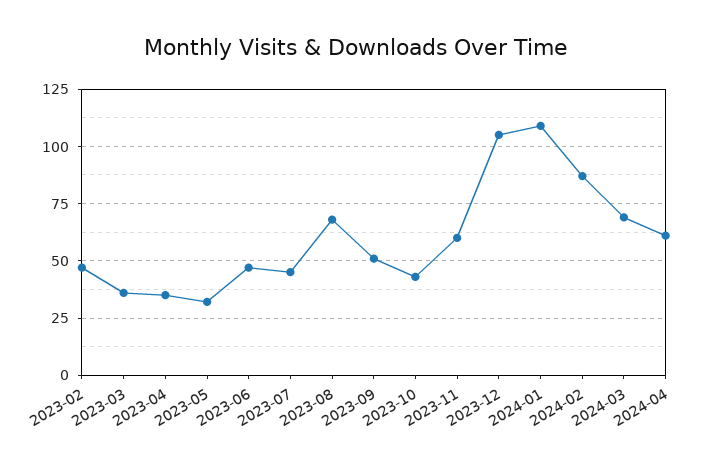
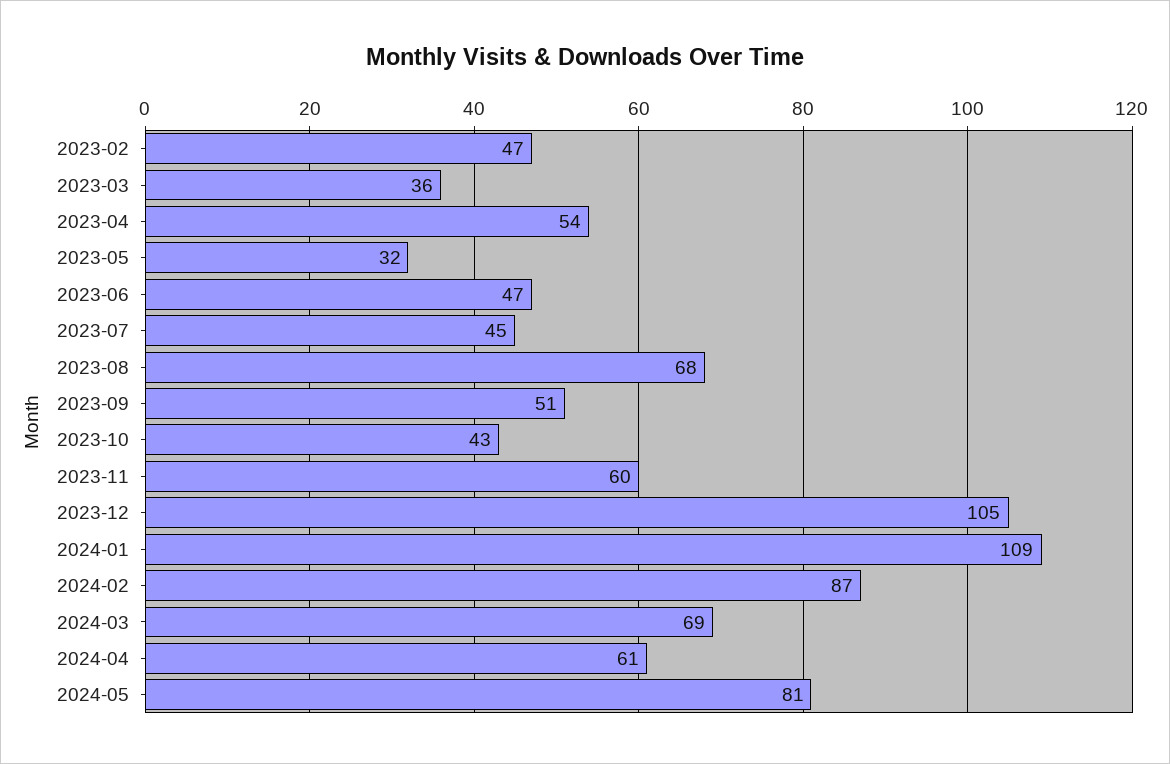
2023-04: 35 -> 54
2024-05: none -> 81

